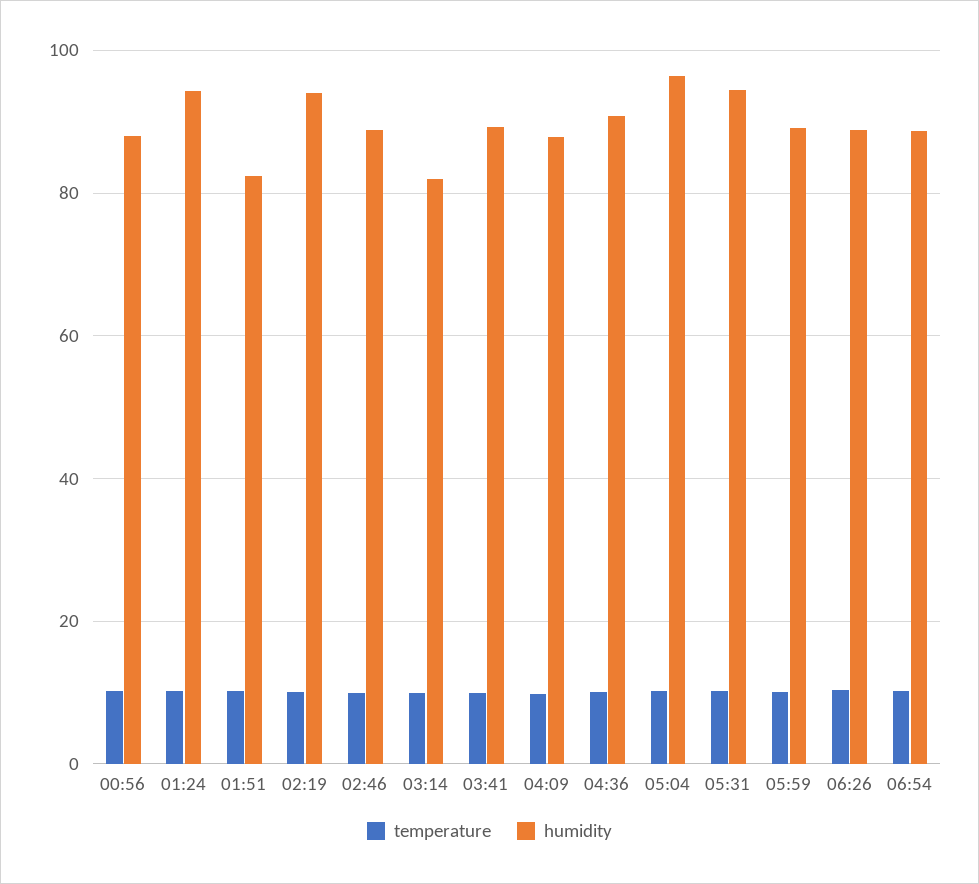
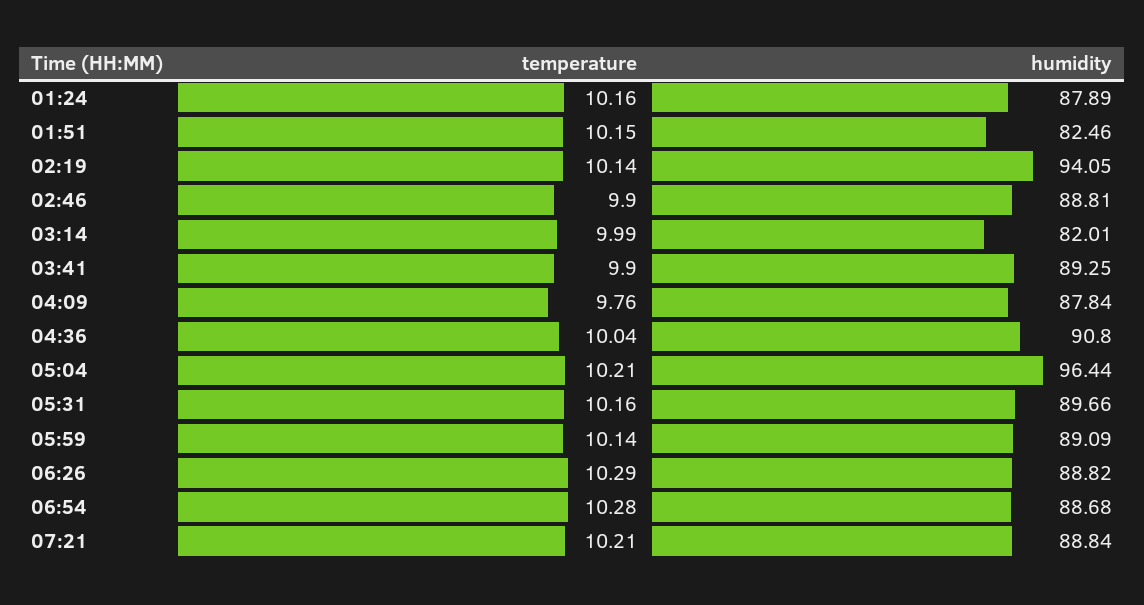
temperature, 00:56: 10 -> none
humidity, 00:56: 88 -> none
humidity, 01:24: 94 -> 87.89
humidity, 05:31: 94 -> 89.66
temperature, 07:21: none -> 10.21
humidity, 07:21: none -> 88.84

